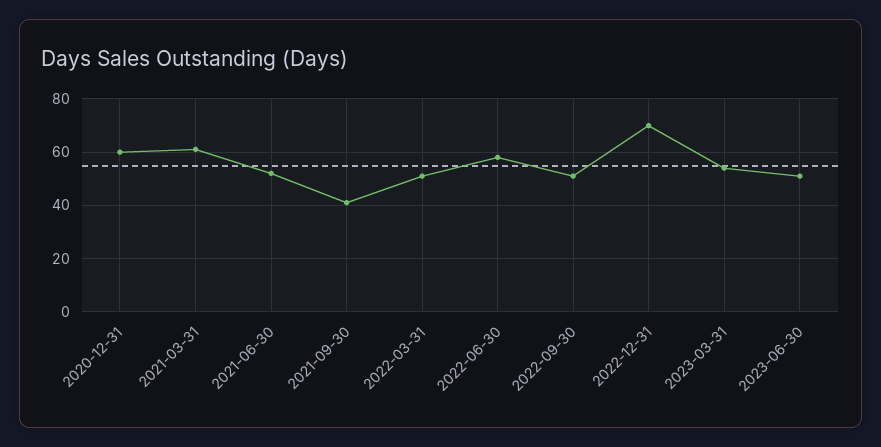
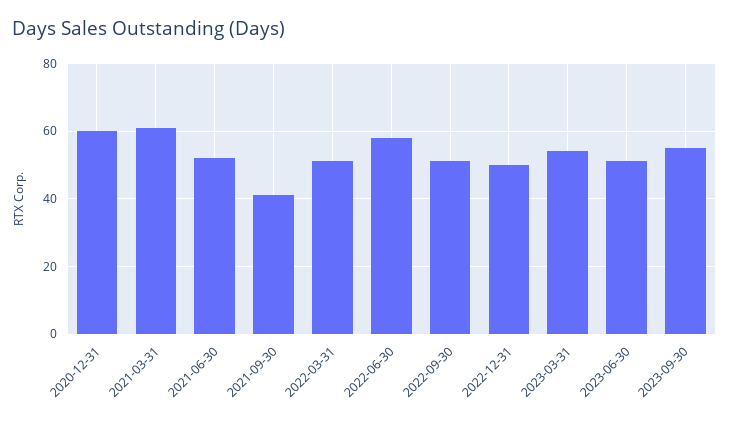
2022-12-31: 70 -> 50
2023-09-30: none -> 55

